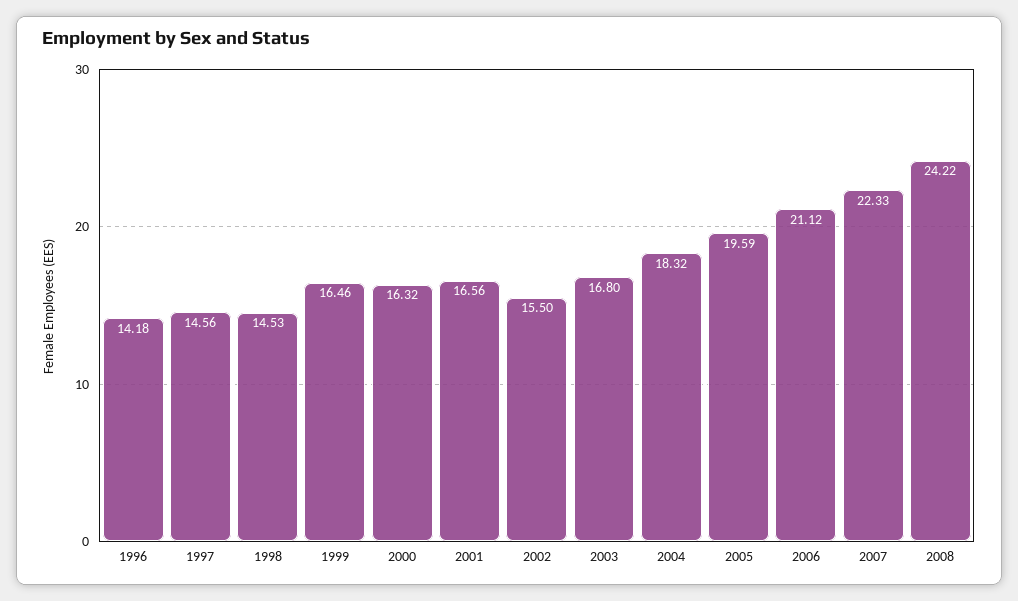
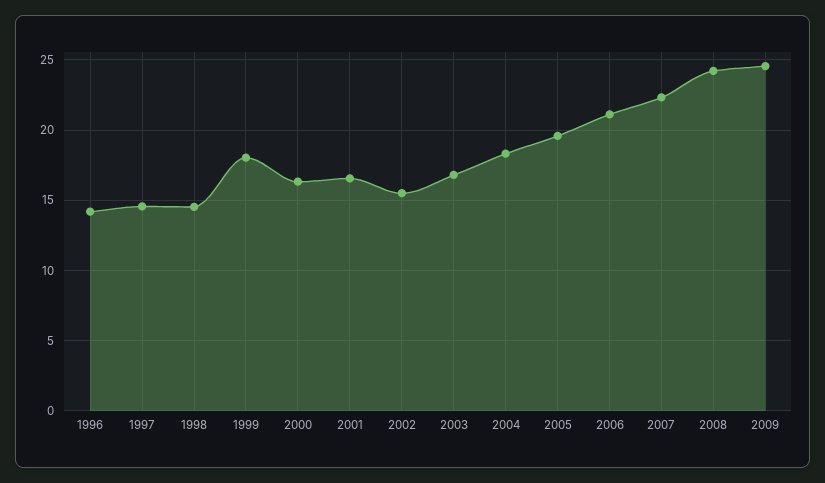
1999: 16.46 -> 18
2009: none -> 24.5

